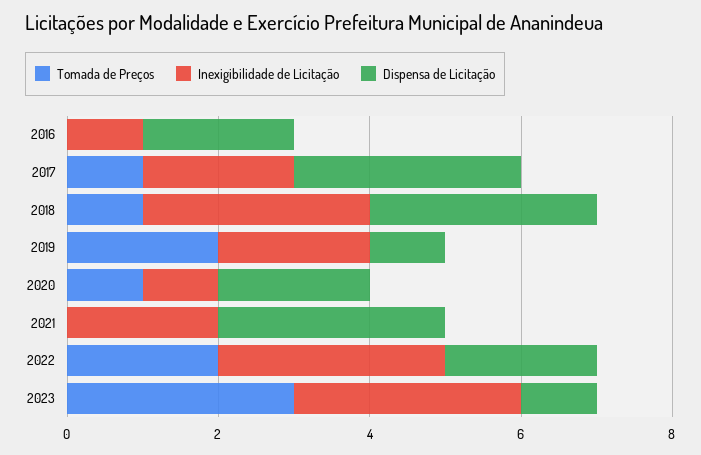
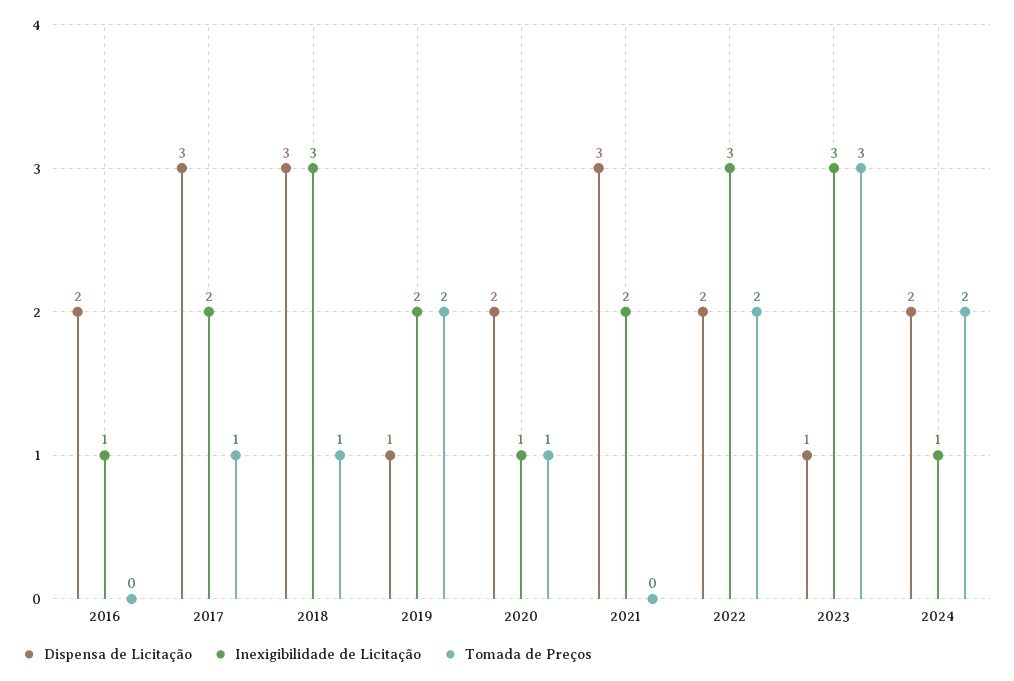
Dispensa de Licitação, 2024: none -> 2
Inexigibilidade de Licitação, 2024: none -> 1
Tomada de Preços, 2024: none -> 2

